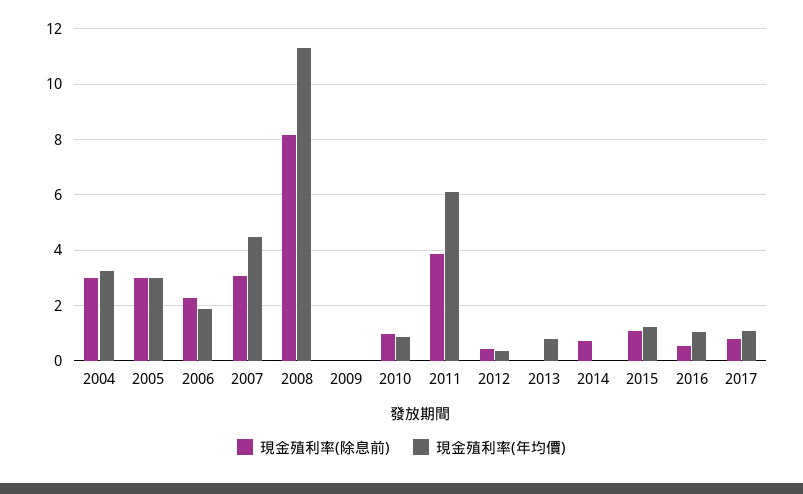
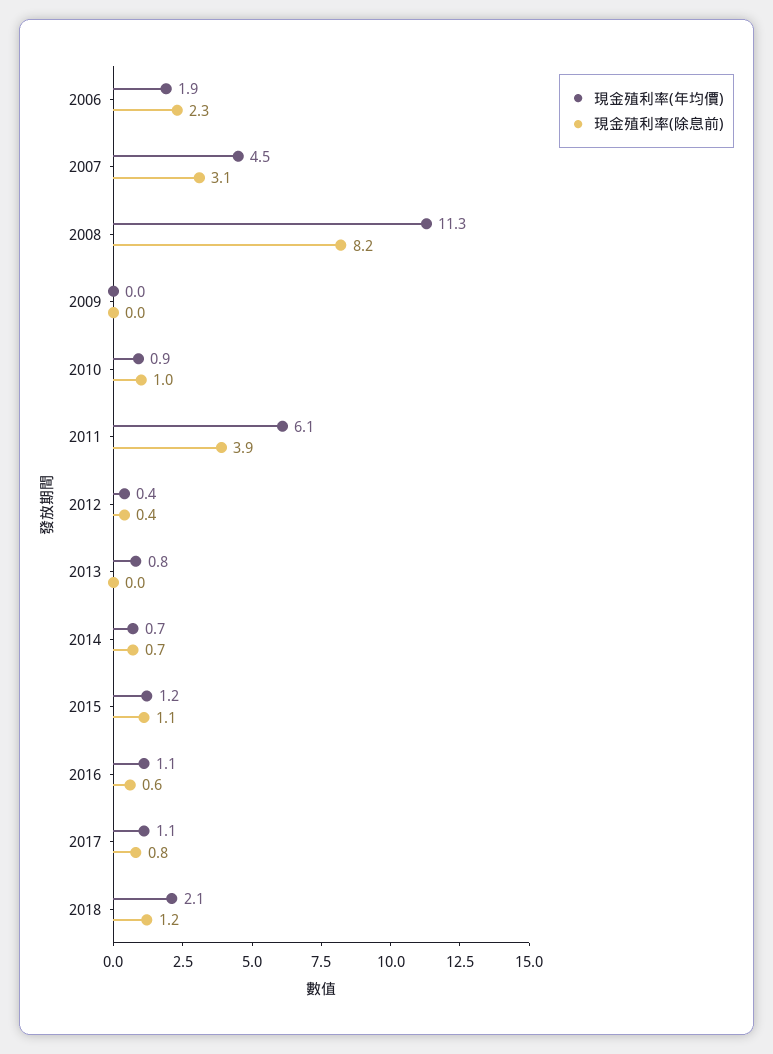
現金殖利率(除息前), 2004: 3 -> none
現金殖利率(年均價), 2004: 3.25 -> none
現金殖利率(除息前), 2005: 3 -> none
現金殖利率(年均價), 2005: 3 -> none
現金殖利率(年均價), 2014: 0 -> 0.7
現金殖利率(年均價), 2018: none -> 2.1
現金殖利率(除息前), 2018: none -> 1.2

